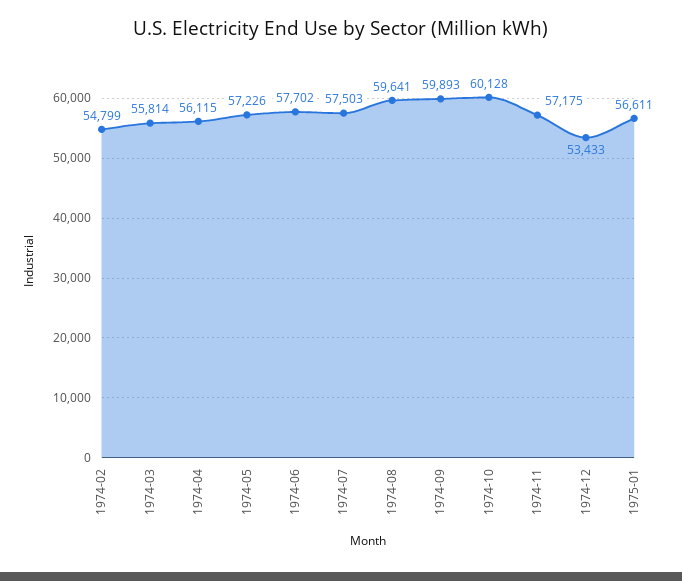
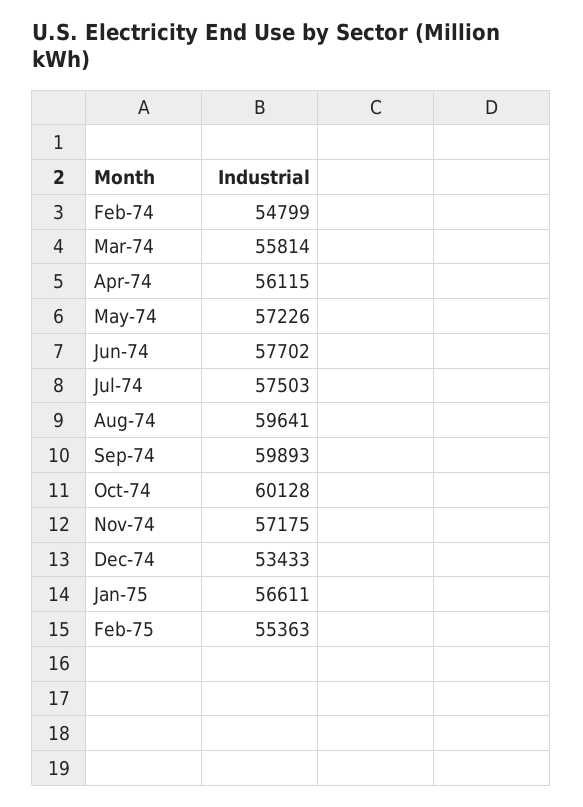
Feb-75: none -> 55363

